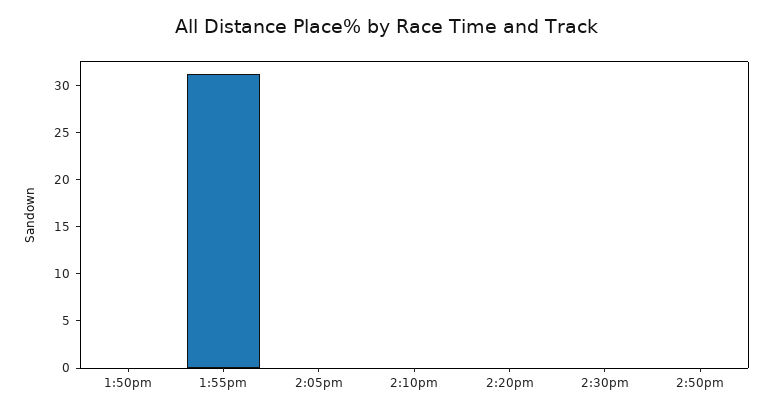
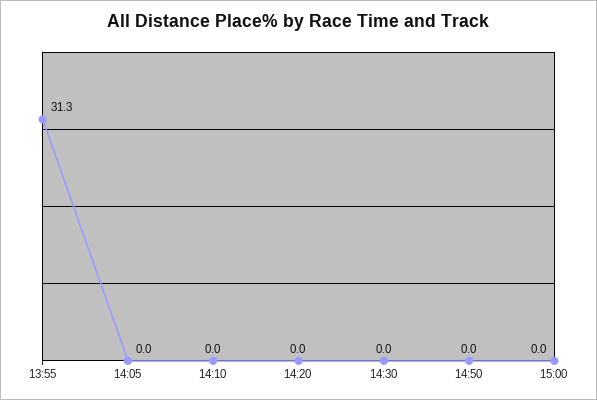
1:50pm: 0 -> none
15:00: none -> 0

